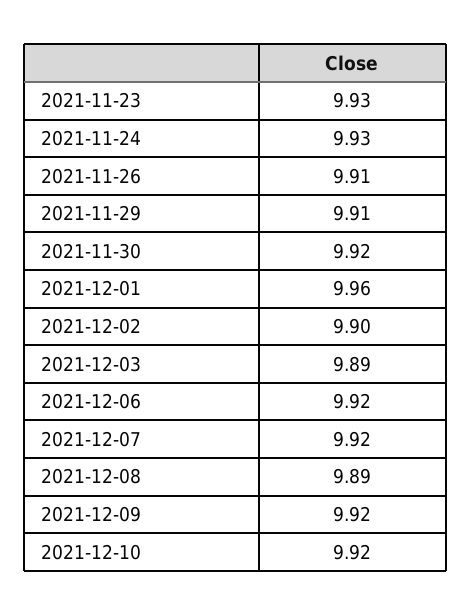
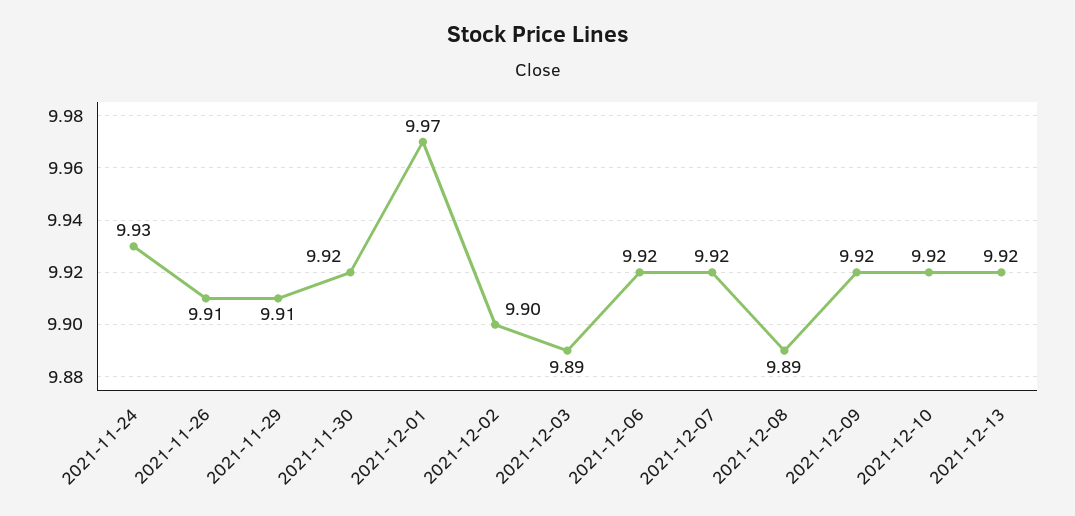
2021-11-23: 9.93 -> none
2021-12-01: 9.96 -> 9.97
2021-12-13: none -> 9.92

